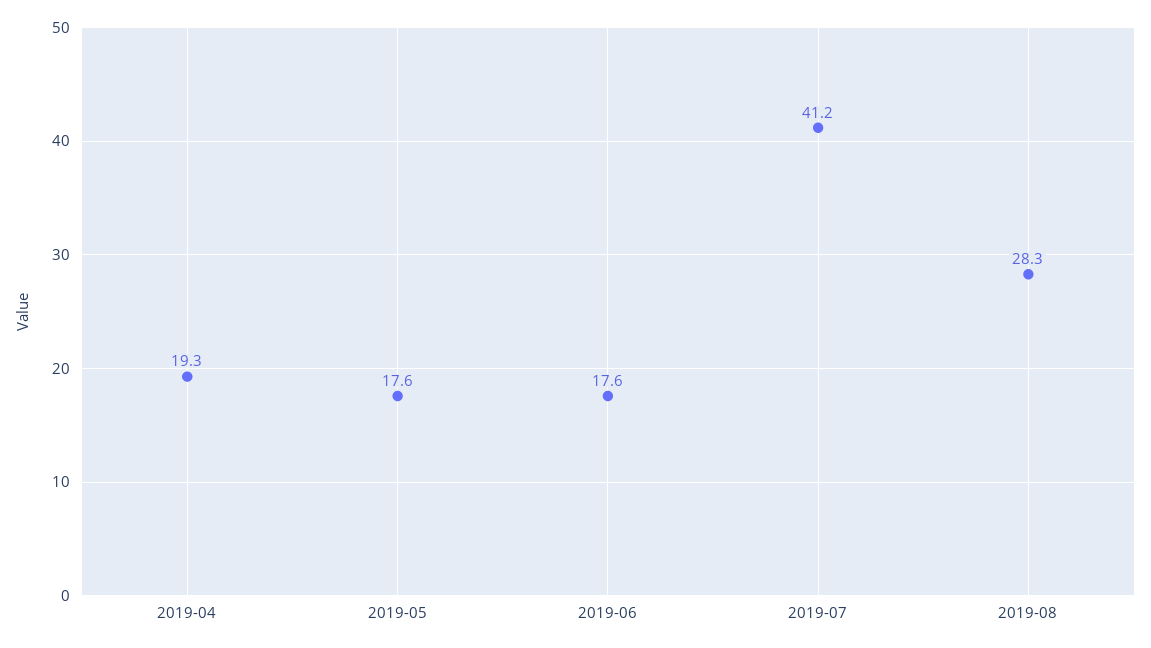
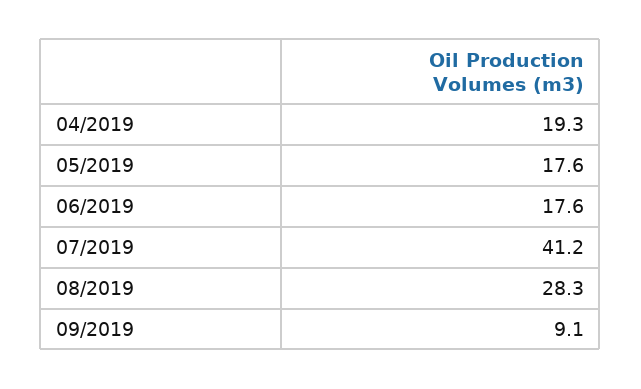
09/2019: none -> 9.1

